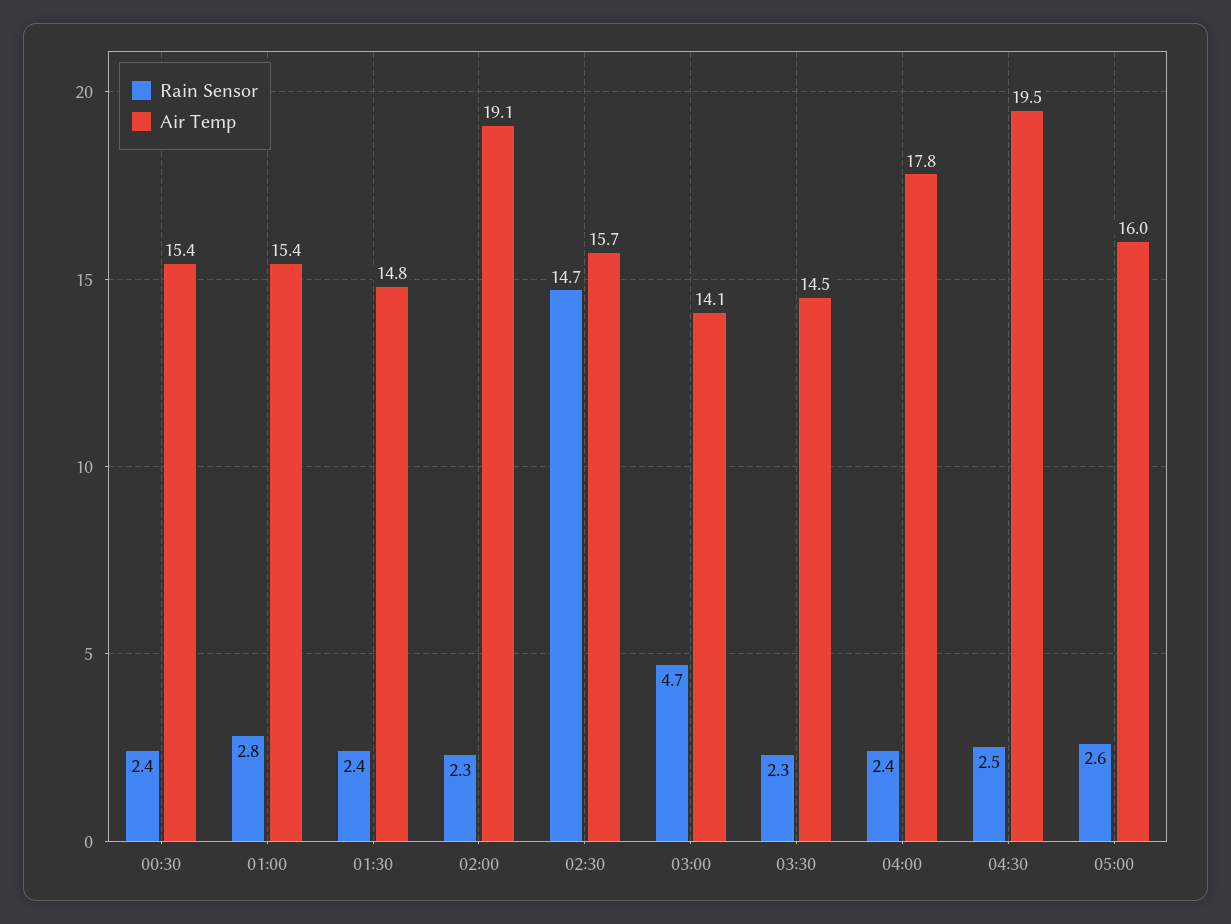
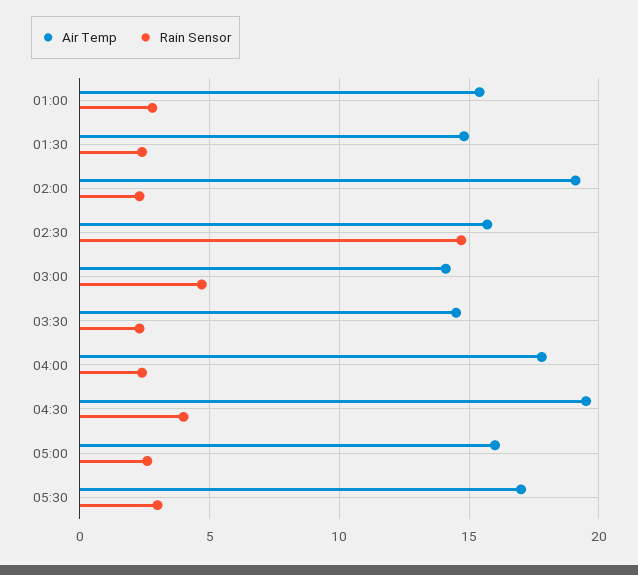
Rain Sensor, 00:30: 2.4 -> none
Air Temp, 00:30: 15.4 -> none
Rain Sensor, 04:30: 2.5 -> 4
Air Temp, 05:30: none -> 17
Rain Sensor, 05:30: none -> 3

